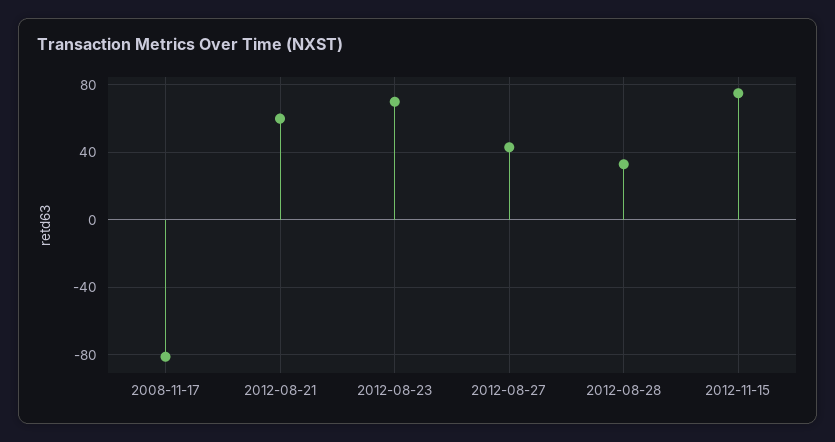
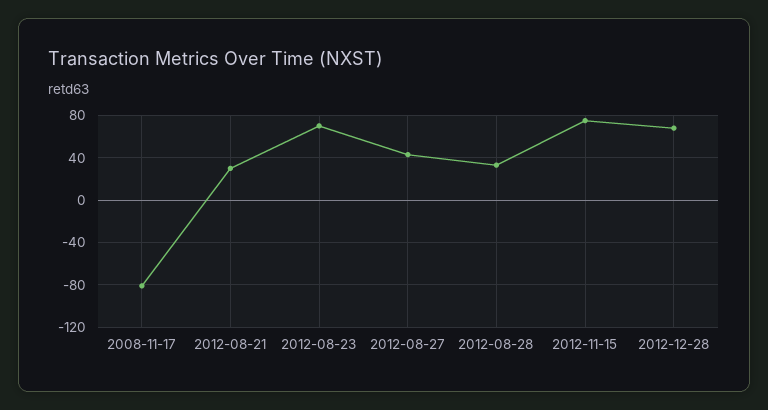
2012-08-21: 60 -> 30
2012-12-28: none -> 70

